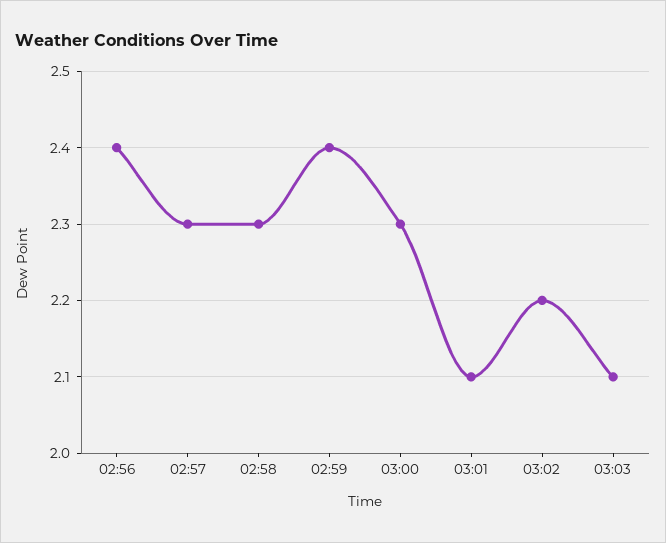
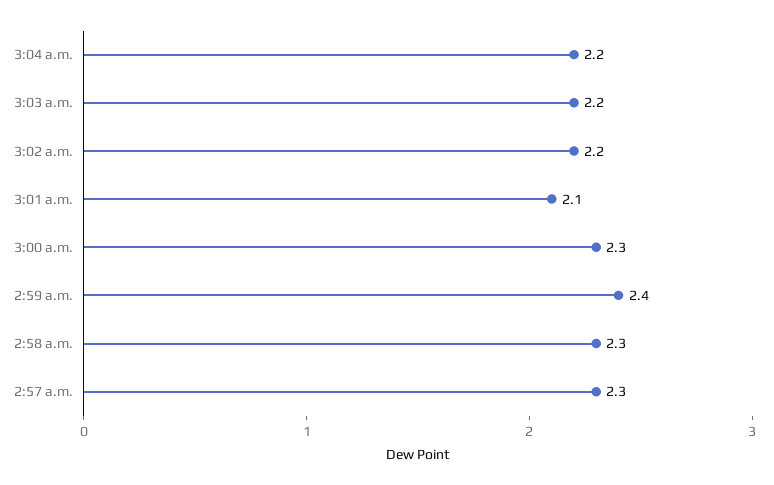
02:56: 2.4 -> none
03:03: 2.1 -> 2.2
3:04 a.m.: none -> 2.2

